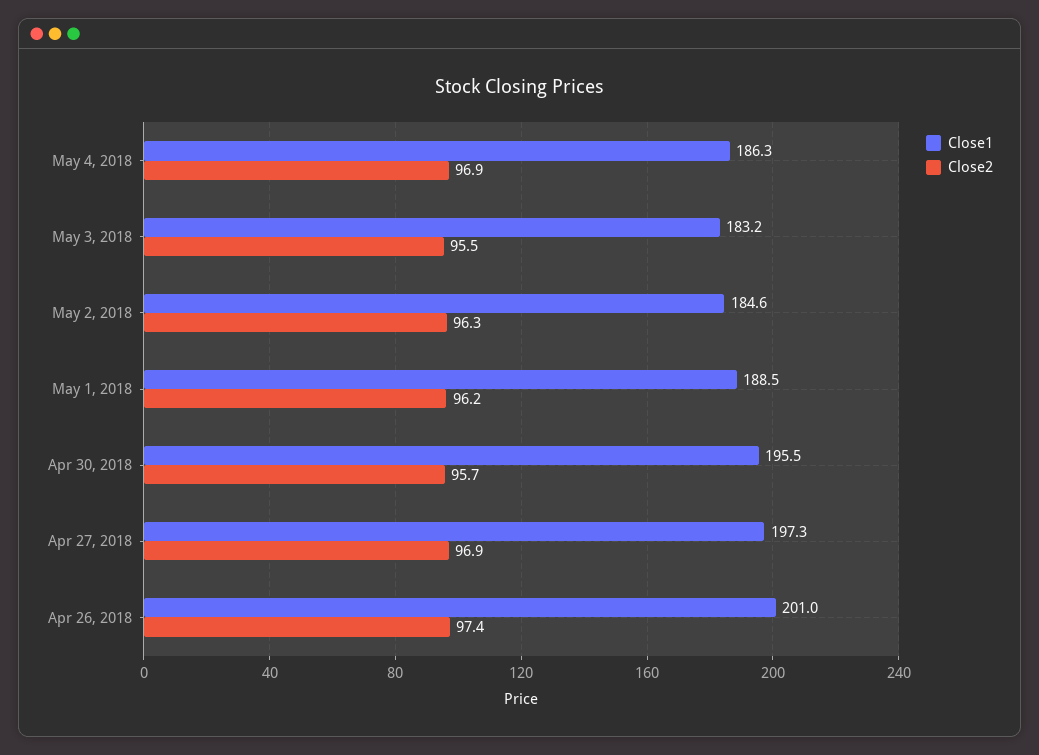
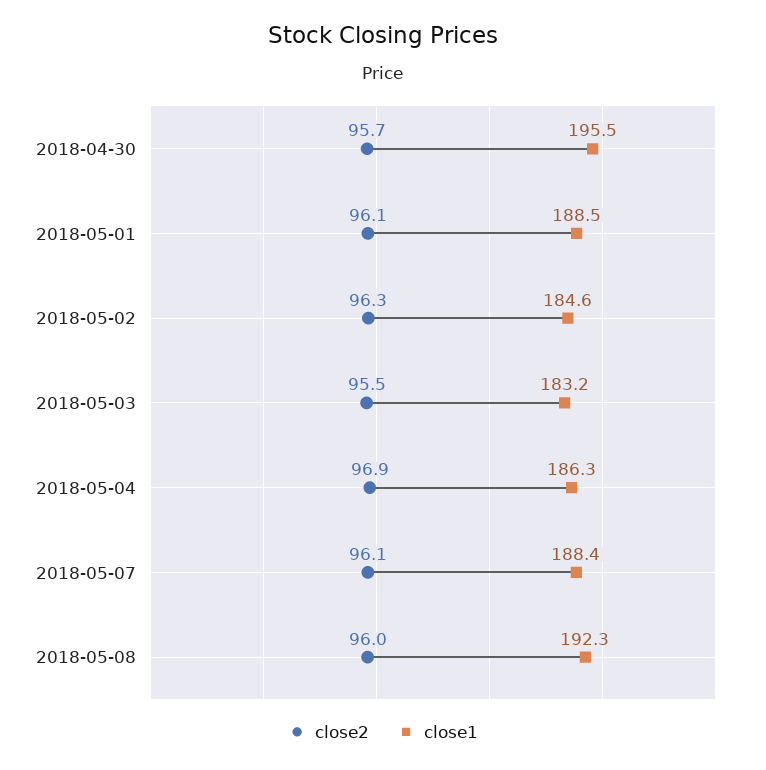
Close2, May 1, 2018: 96.2 -> 96.1
Close1, Apr 27, 2018: 197.3 -> none
Close2, Apr 27, 2018: 96.9 -> none
Close1, Apr 26, 2018: 201 -> none
Close2, Apr 26, 2018: 97.4 -> none
Close2, 2018-05-07: none -> 96.1
Close1, 2018-05-07: none -> 188.4
Close2, 2018-05-08: none -> 96
Close1, 2018-05-08: none -> 192.3

